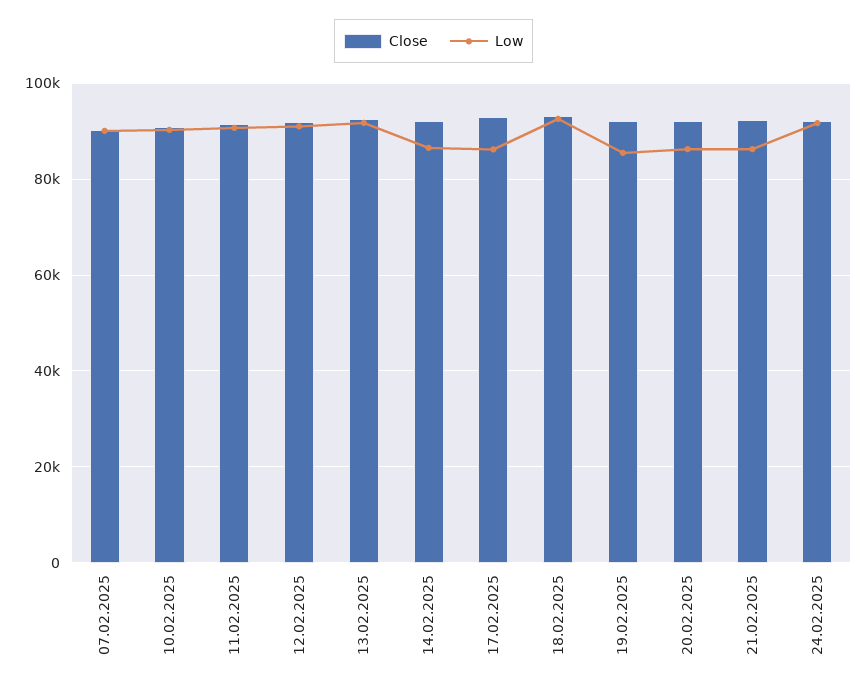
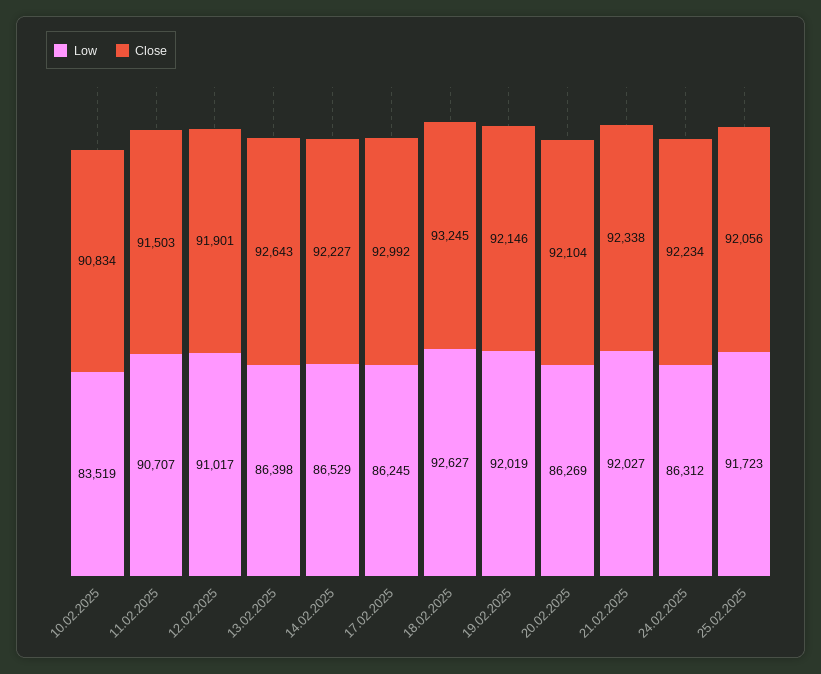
Close, 07.02.2025: 90000 -> none
Low, 07.02.2025: 90000 -> none
Low, 10.02.2025: 90000 -> 83519
Low, 13.02.2025: 92000 -> 86398
Low, 19.02.2025: 86000 -> 92019
Low, 21.02.2025: 86000 -> 92027
Low, 24.02.2025: 92000 -> 86312
Low, 25.02.2025: none -> 91723
Close, 25.02.2025: none -> 92056

